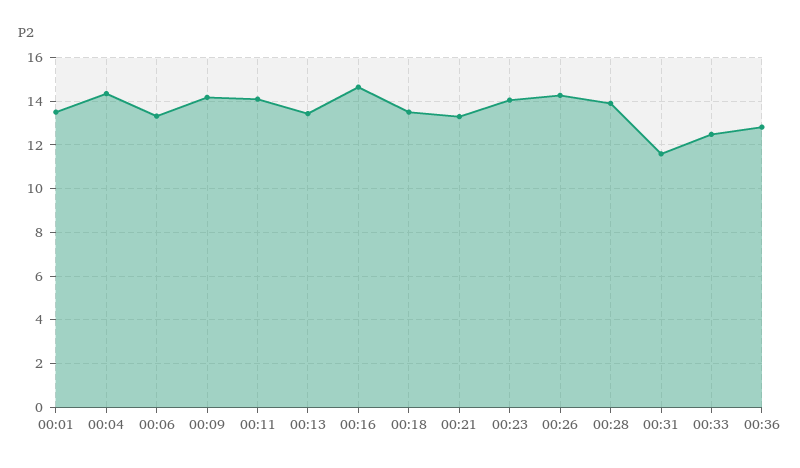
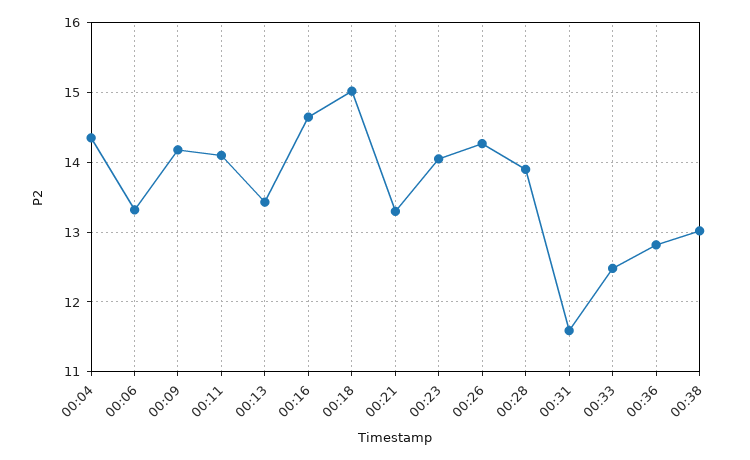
00:01: 13.5 -> none
00:18: 13.5 -> 15
00:38: none -> 13

